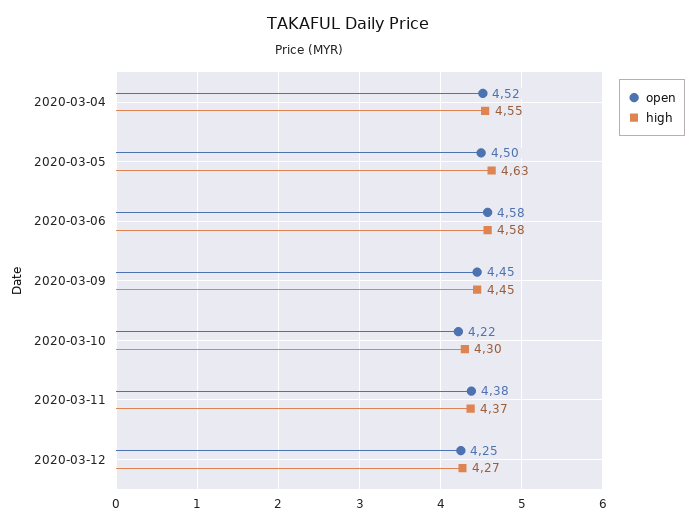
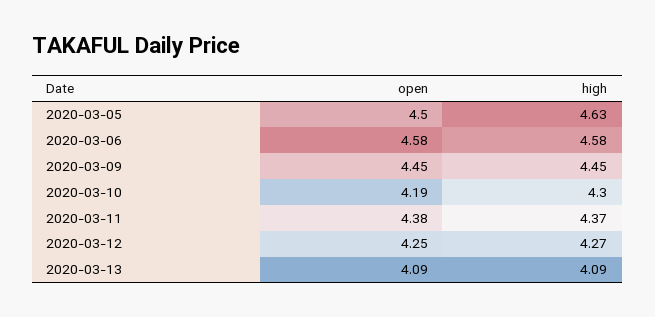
open, 2020-03-04: 4.52 -> none
high, 2020-03-04: 4.55 -> none
open, 2020-03-10: 4.22 -> 4.19
open, 2020-03-13: none -> 4.09
high, 2020-03-13: none -> 4.09

